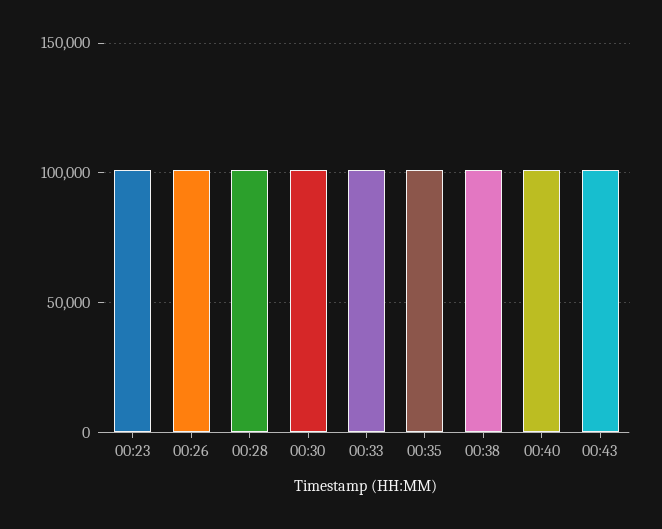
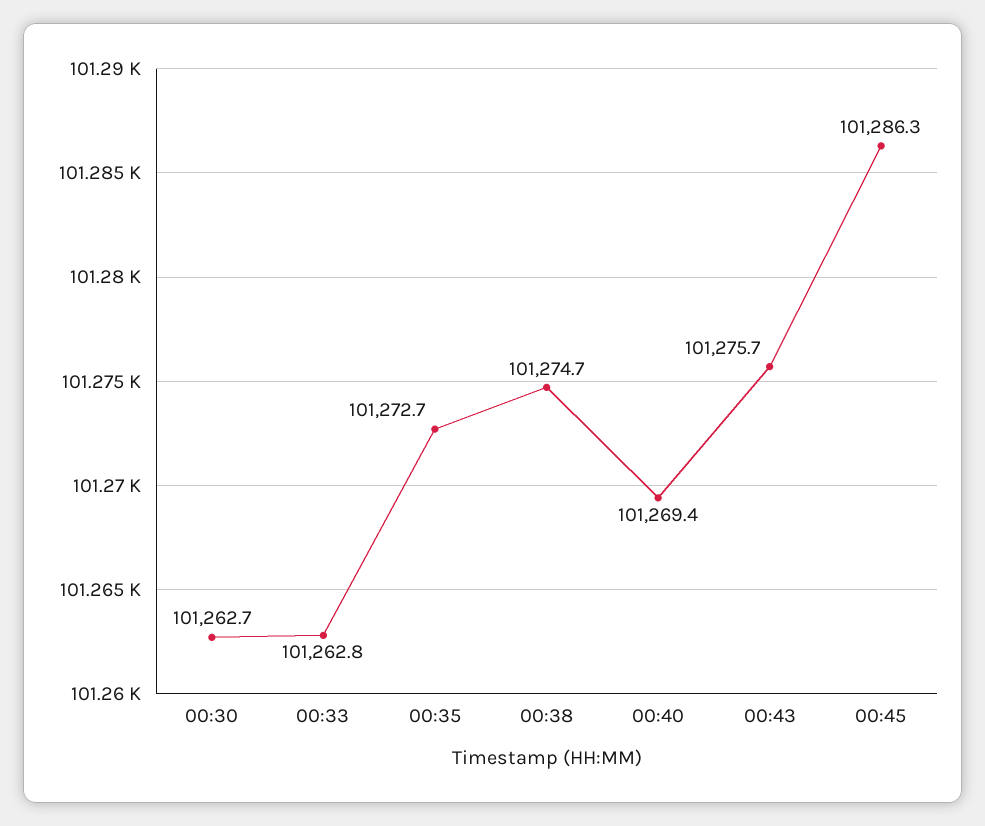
00:23: 100000 -> none
00:26: 100000 -> none
00:28: 100000 -> none
00:45: none -> 101286.3

